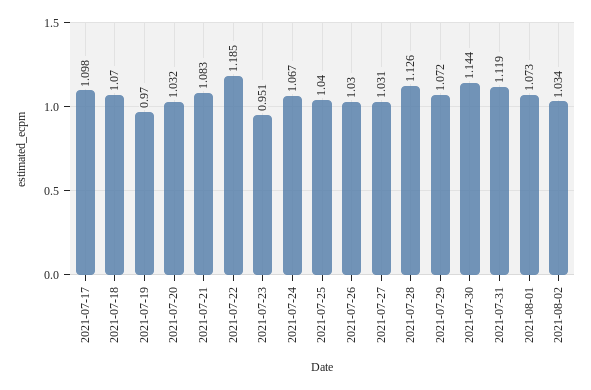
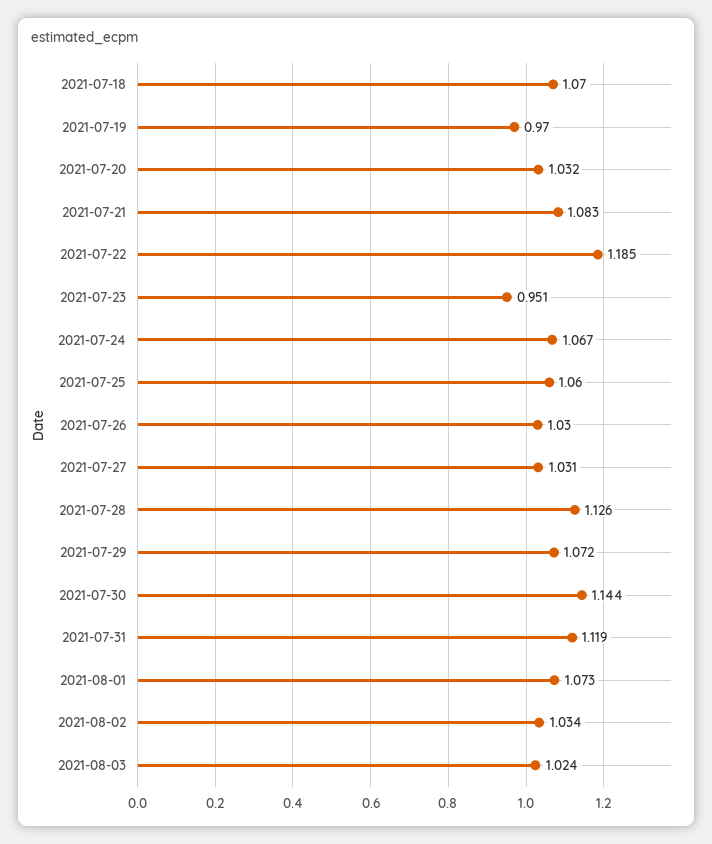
2021-07-17: 1.098 -> none
2021-07-25: 1.04 -> 1.06
2021-08-03: none -> 1.024

